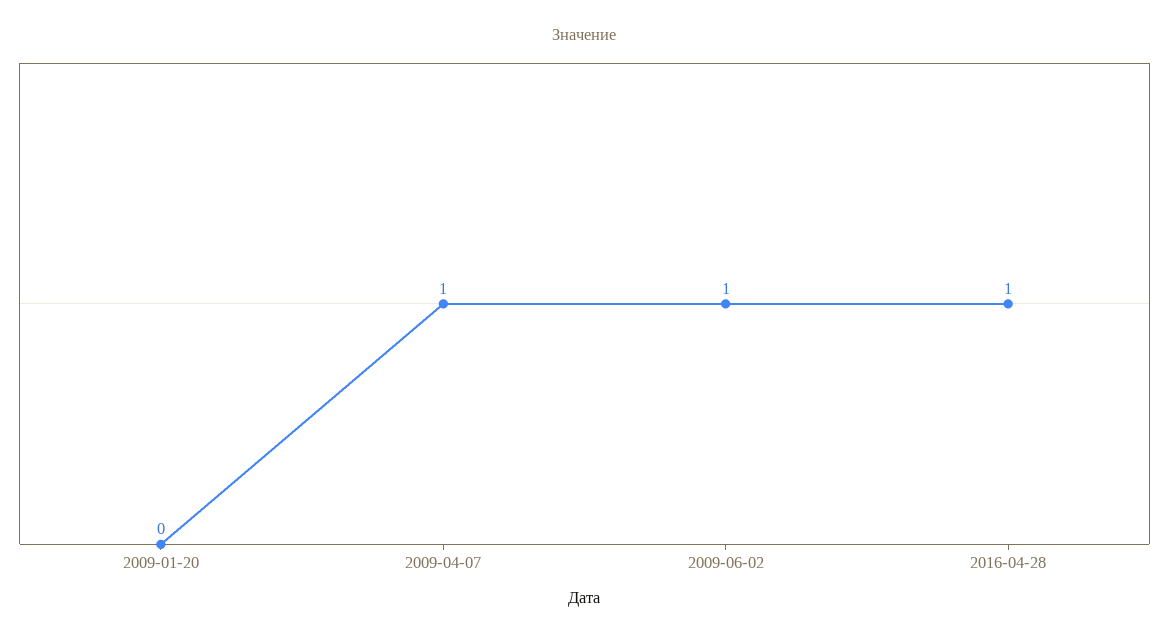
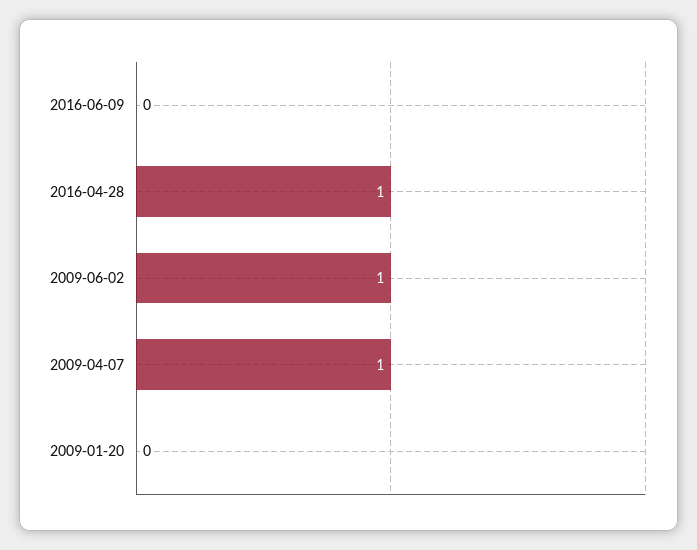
2016-06-09: none -> 0

